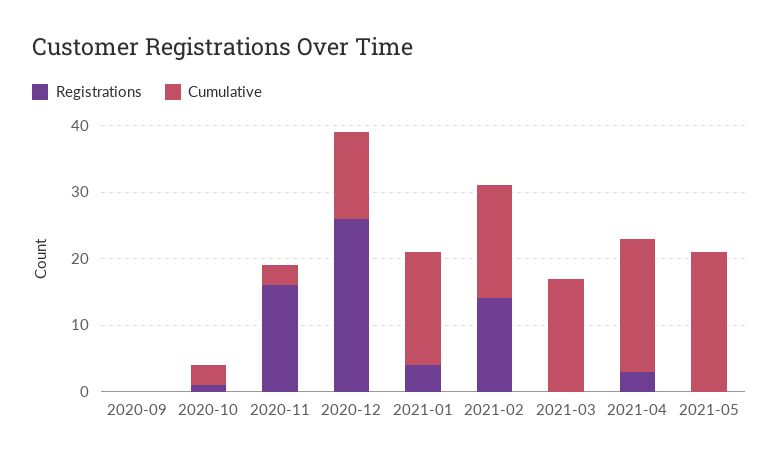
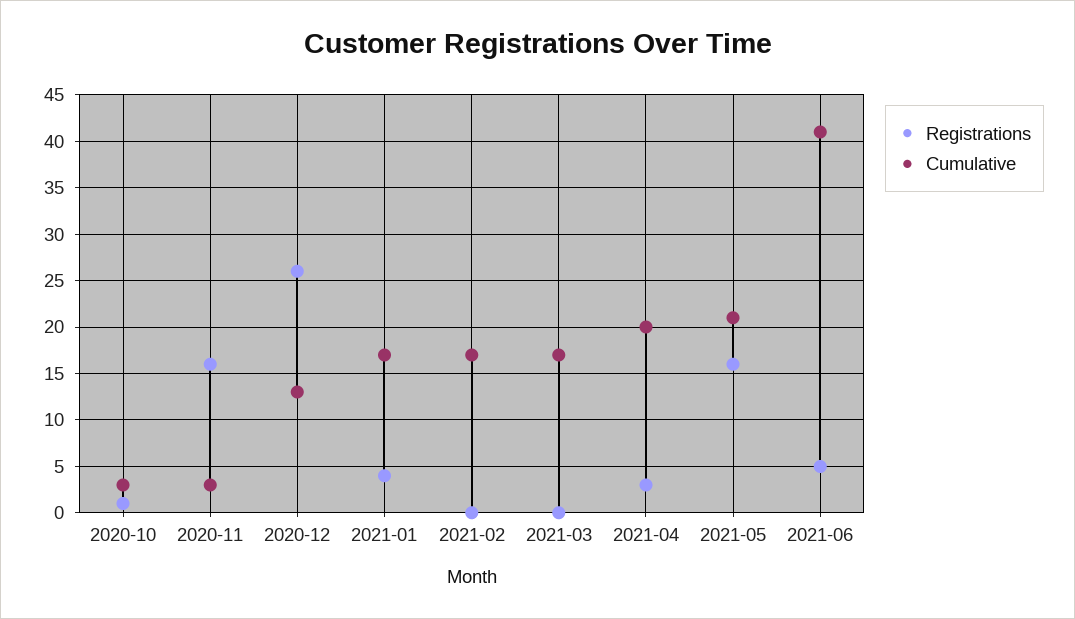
Registrations, 2020-09: 0 -> none
Cumulative, 2020-09: 0 -> none
Registrations, 2021-02: 15 -> 0
Registrations, 2021-05: 0 -> 16
Registrations, 2021-06: none -> 5
Cumulative, 2021-06: none -> 41

